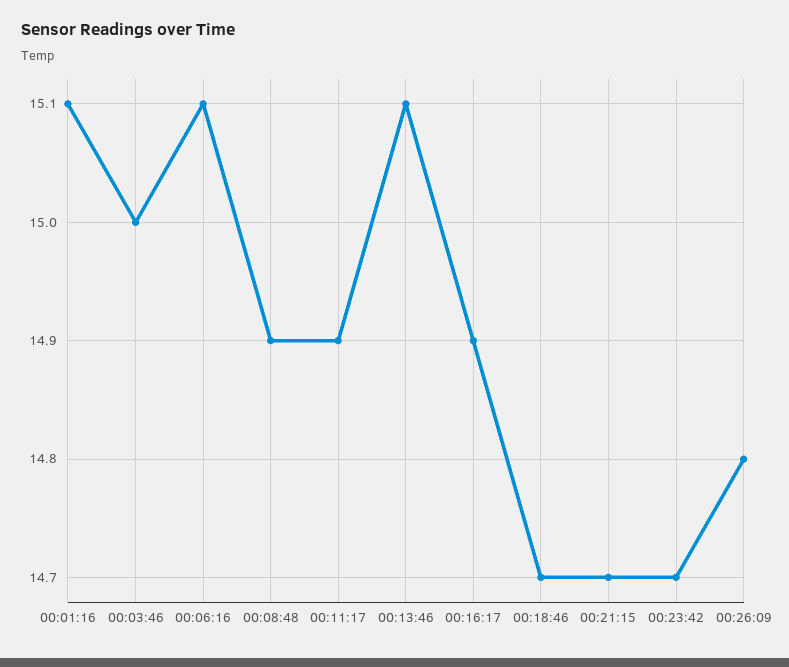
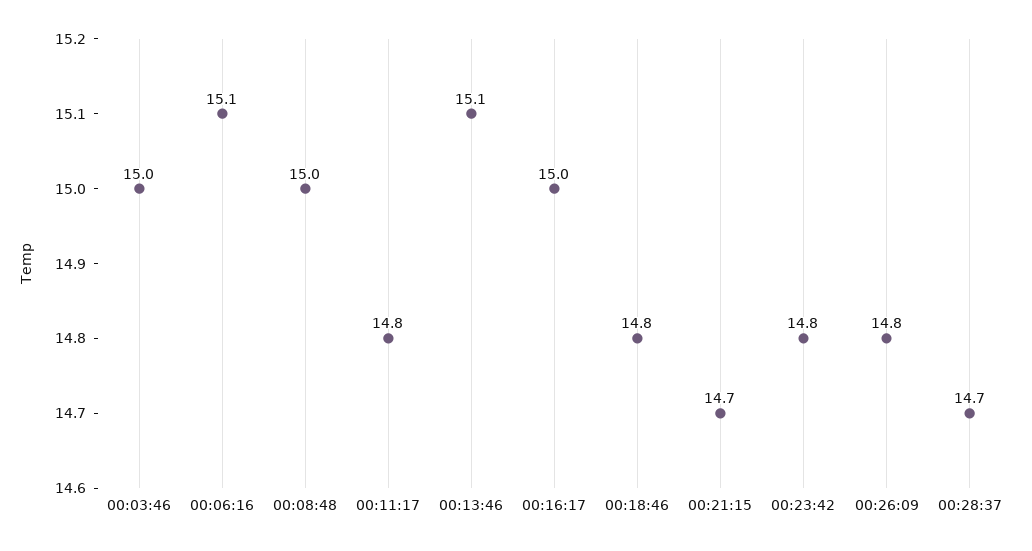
00:01:16: 15.1 -> none
00:08:48: 14.9 -> 15
00:11:17: 14.9 -> 14.8
00:16:17: 14.9 -> 15
00:18:46: 14.7 -> 14.8
00:23:42: 14.7 -> 14.8
00:28:37: none -> 14.7

